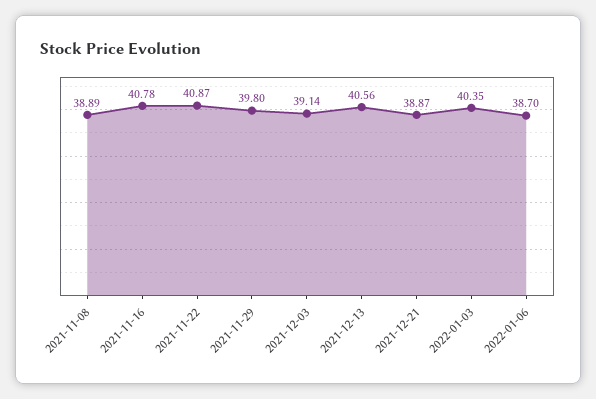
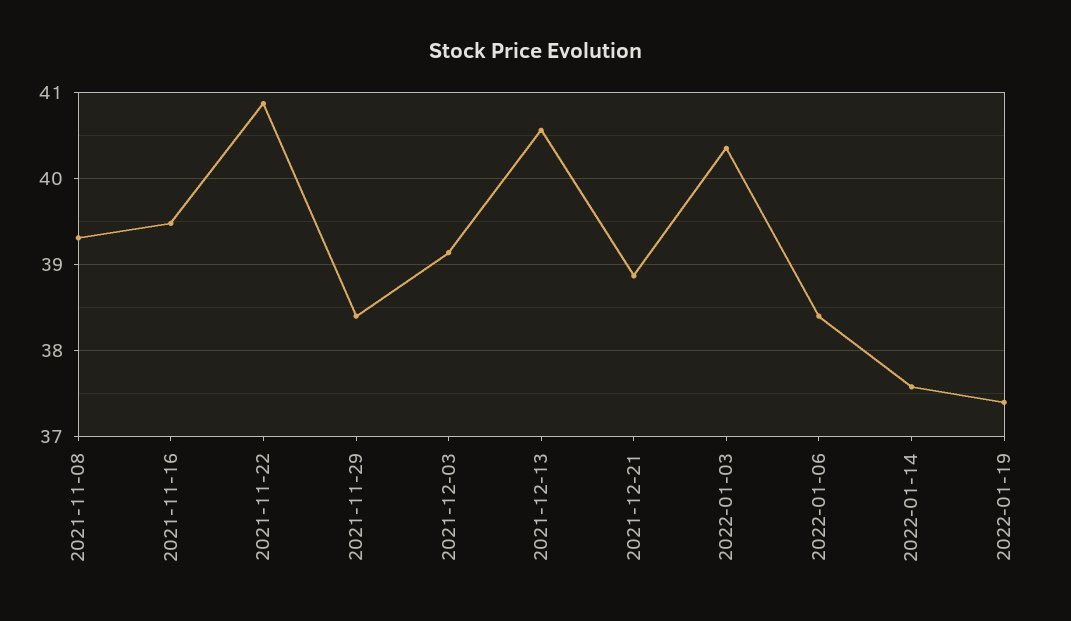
2021-11-08: 38.89 -> 39.3
2021-11-16: 40.78 -> 39.5
2021-11-29: 39.8 -> 38.4
2022-01-06: 38.7 -> 38.4
2022-01-14: none -> 37.6
2022-01-19: none -> 37.4

